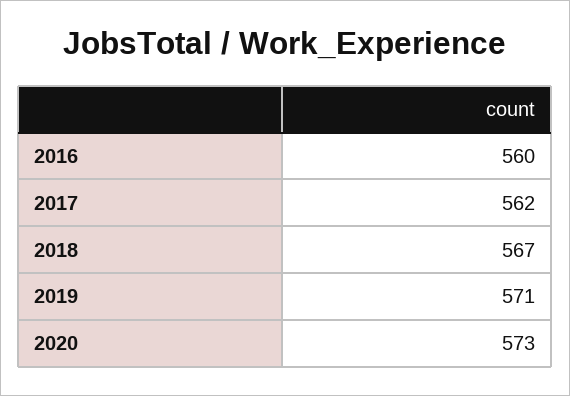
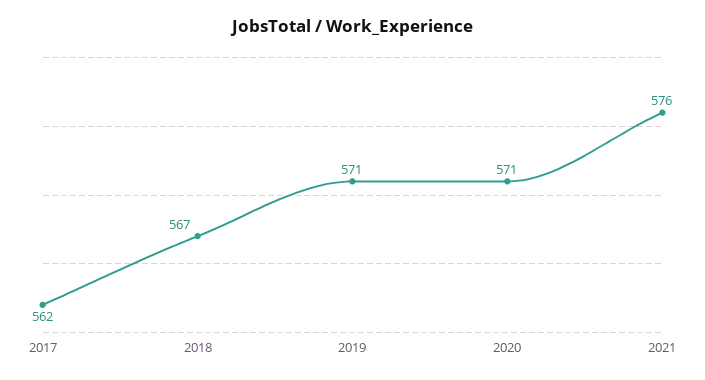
2016: 560 -> none
2020: 573 -> 571
2021: none -> 576

